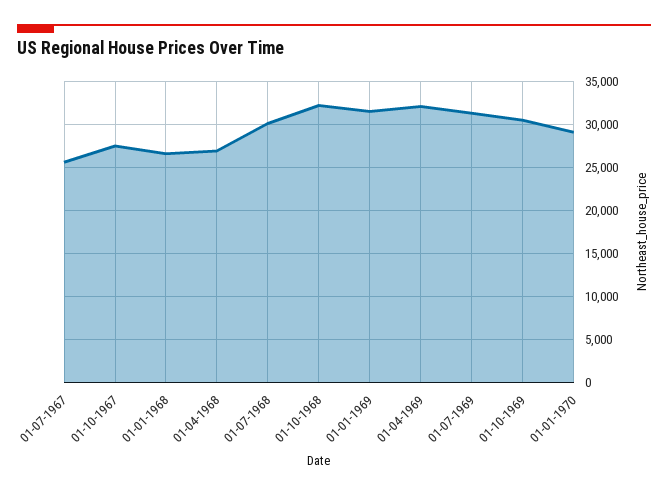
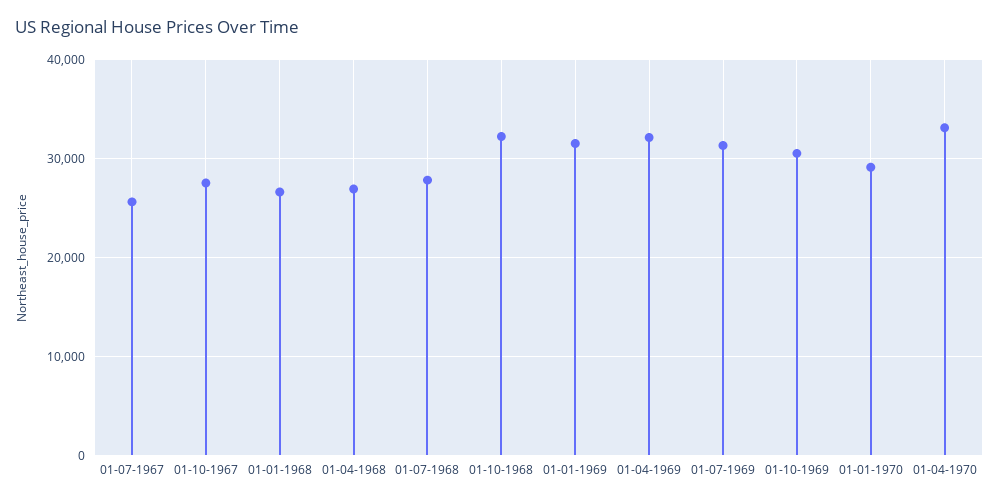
01-07-1968: 30000 -> 28000
01-04-1970: none -> 33000

